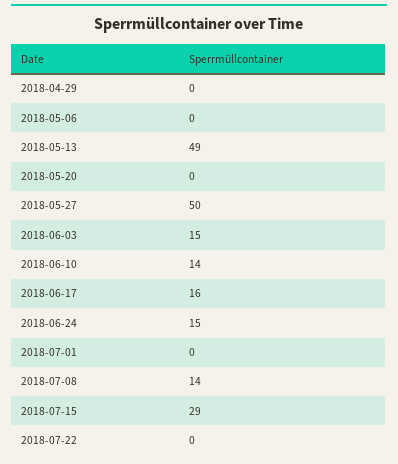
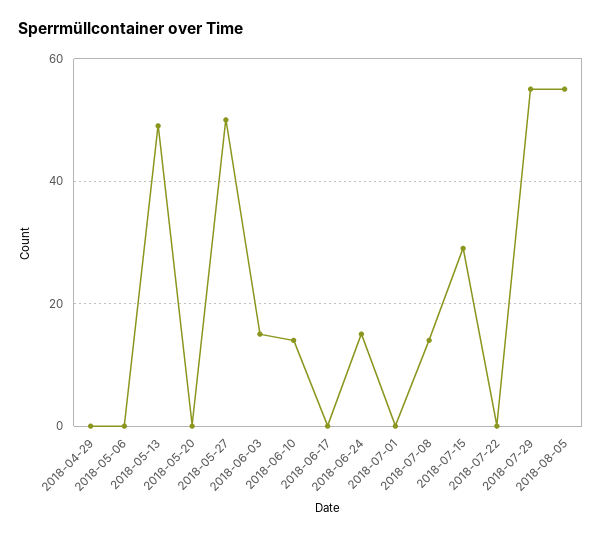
2018-06-17: 16 -> 0
2018-07-29: none -> 55
2018-08-05: none -> 55

